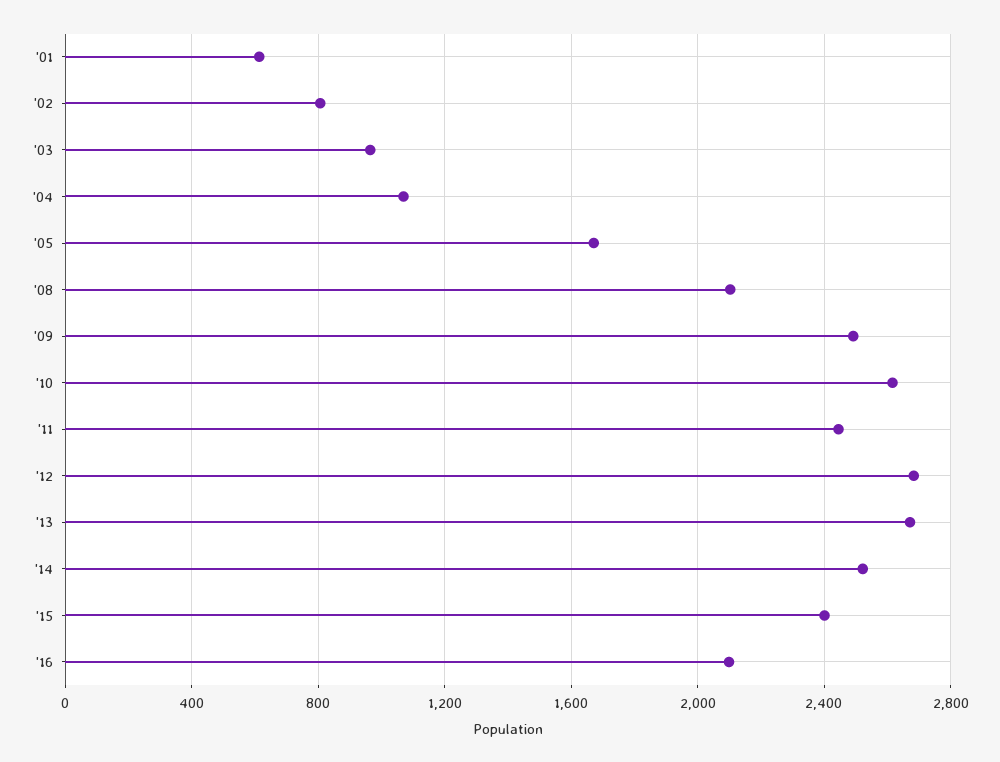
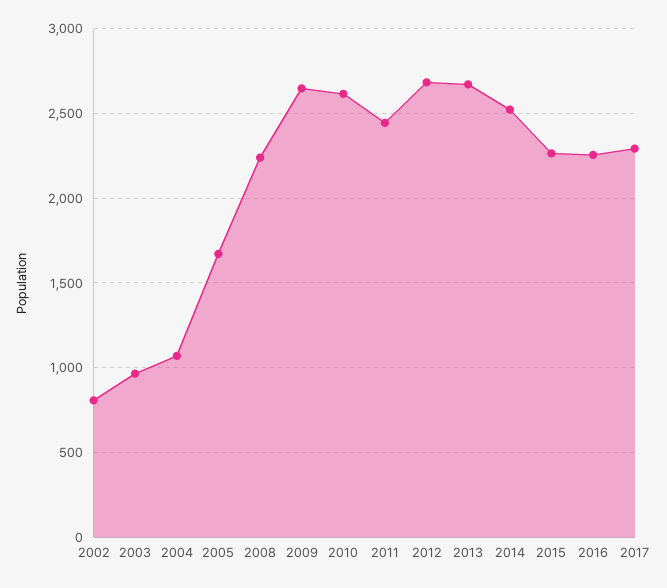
'01: 600 -> none
'08: 2100 -> 2250
'09: 2500 -> 2650
'15: 2400 -> 2250
'16: 2100 -> 2250
2017: none -> 2300

